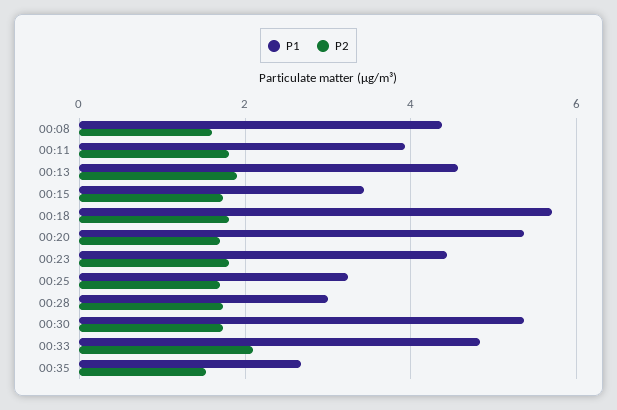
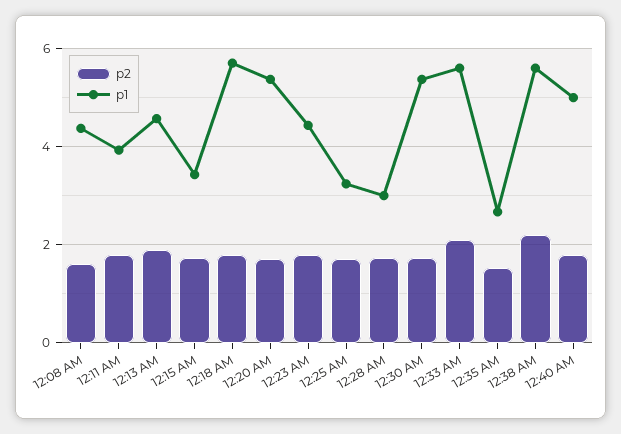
P1, 00:33: 4.8 -> 5.6
P2, 12:38 AM: none -> 2.2
P1, 12:38 AM: none -> 5.6
P2, 12:40 AM: none -> 1.8
P1, 12:40 AM: none -> 5

